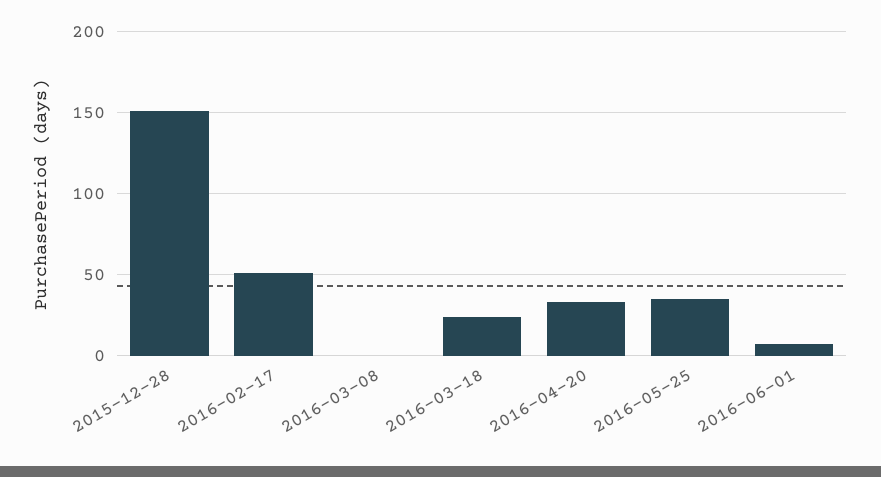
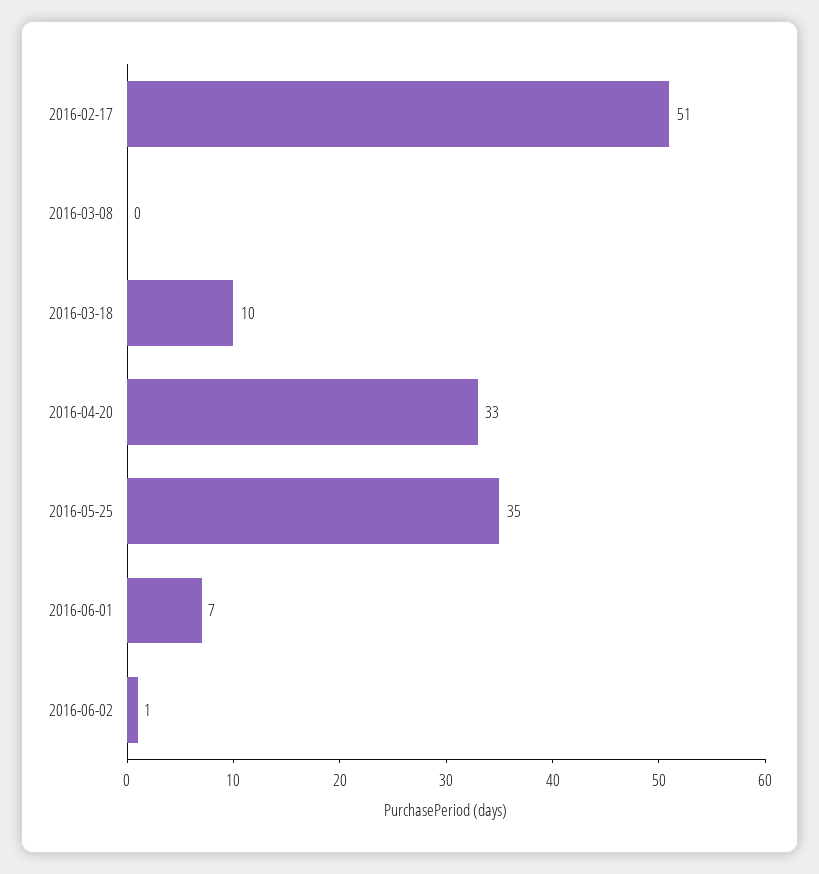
2015-12-28: 150 -> none
2016-03-18: 25 -> 10
2016-06-02: none -> 1

